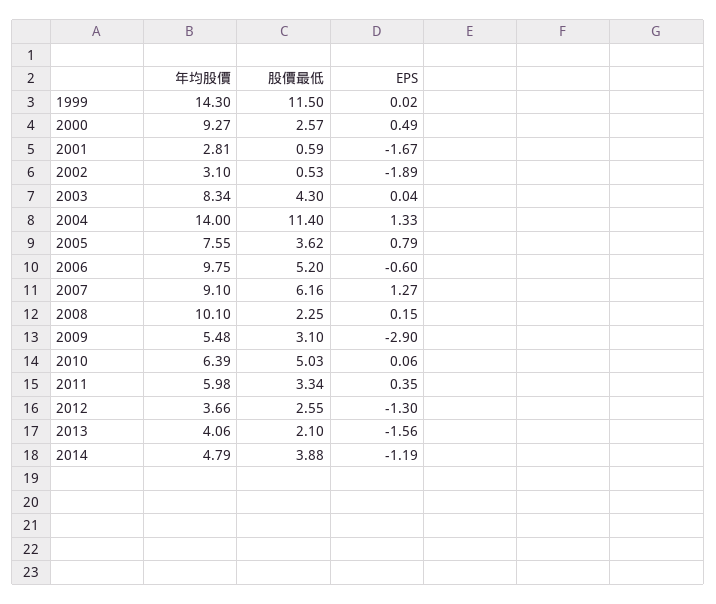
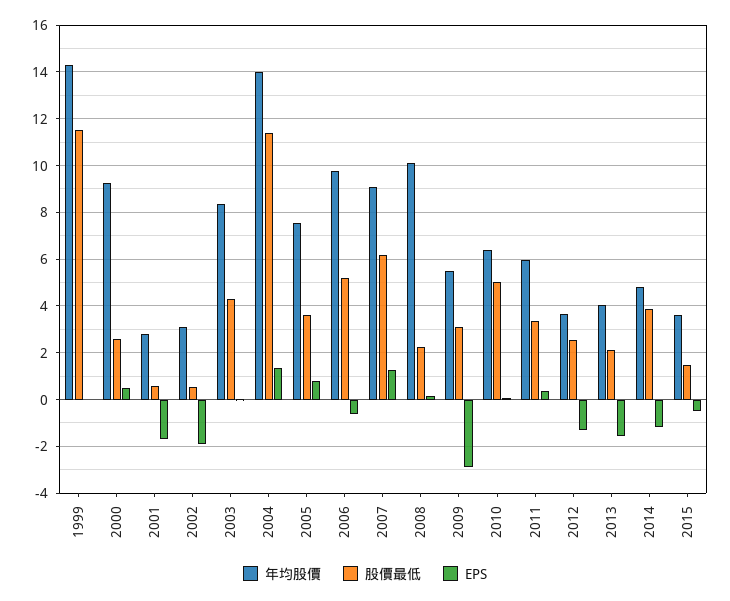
年均股價, 2015: none -> 3.5
股價最低, 2015: none -> 1.5
EPS, 2015: none -> -0.5

